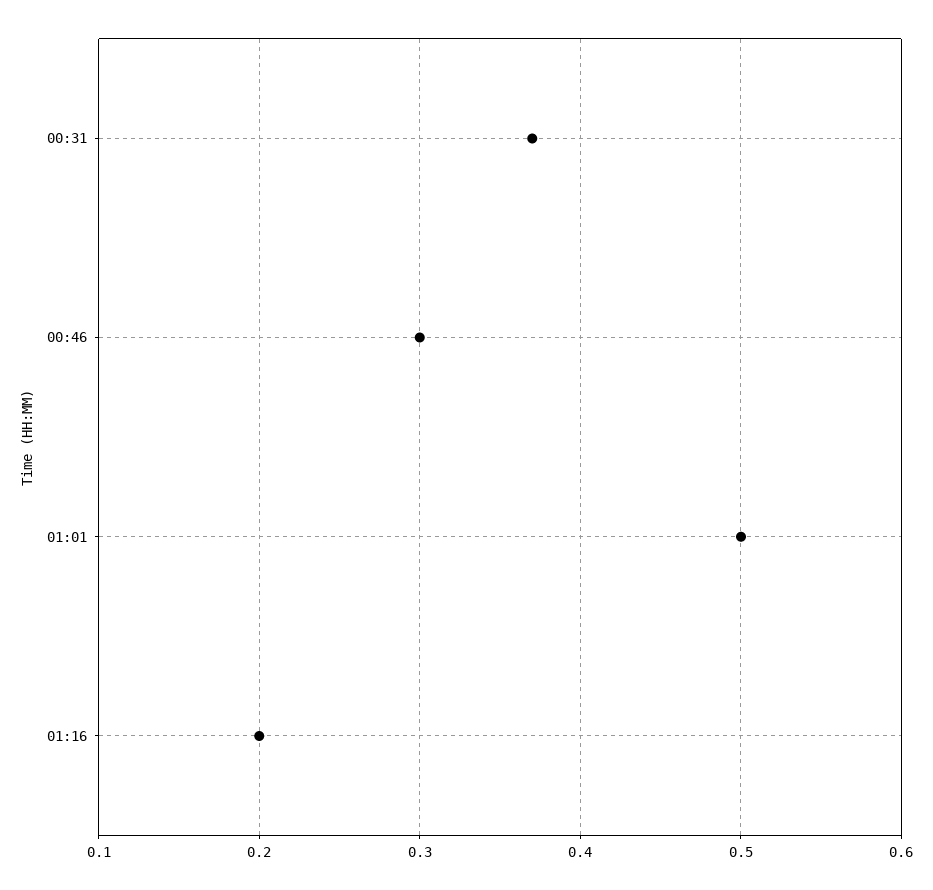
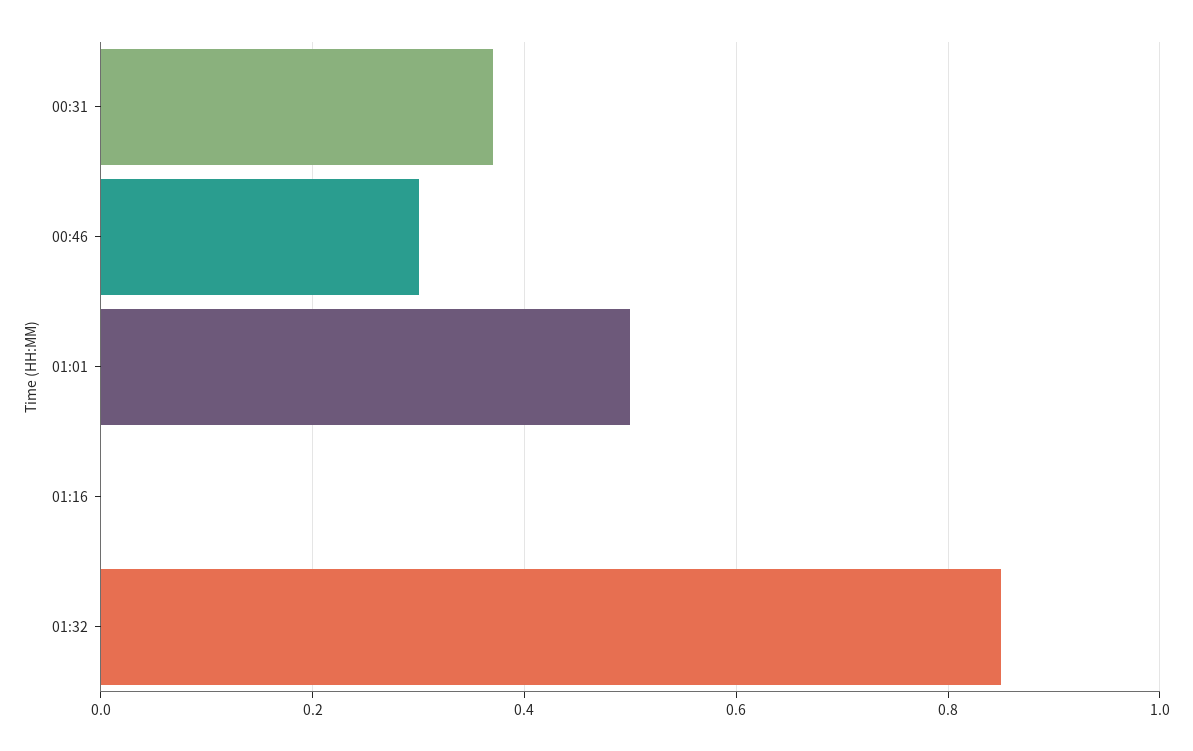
01:16: 0.2 -> 0
01:32: none -> 0.85

